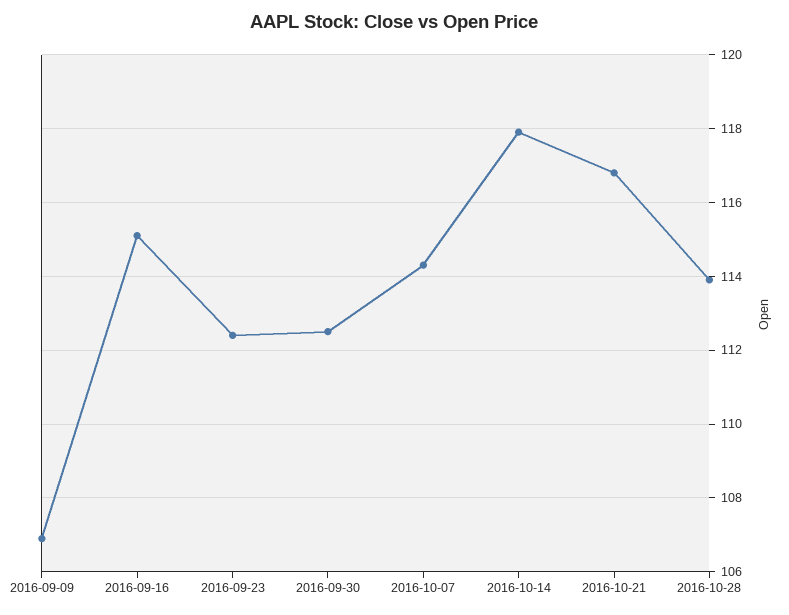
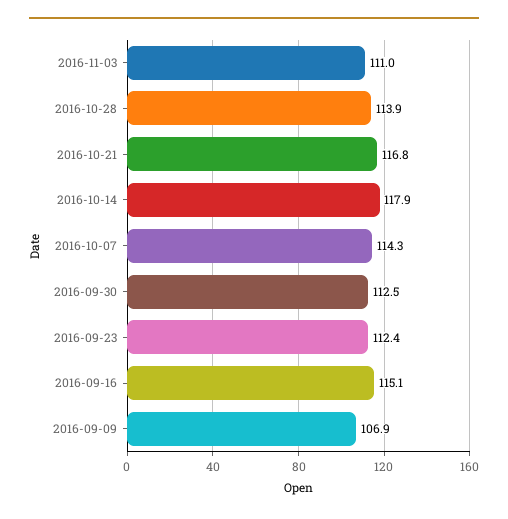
2016-11-03: none -> 111

